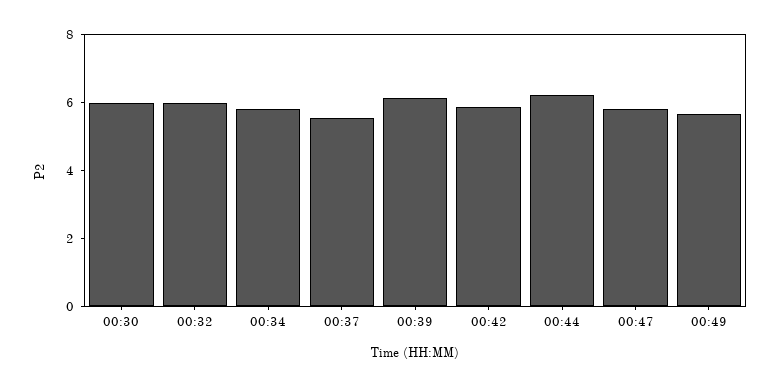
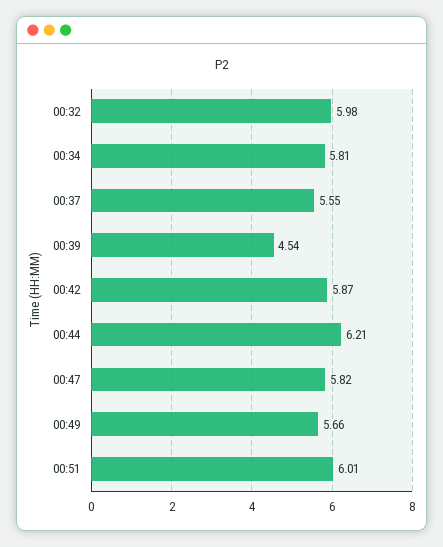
00:30: 6 -> none
00:39: 6 -> 4.54
00:51: none -> 6.01

